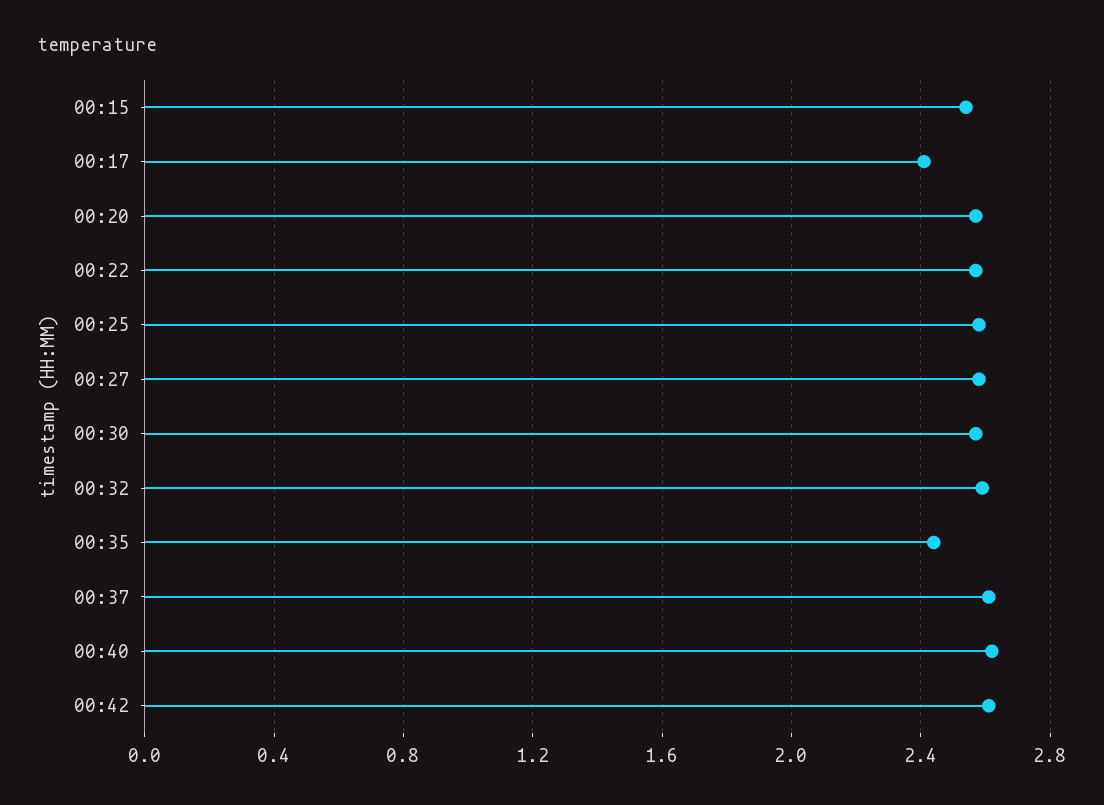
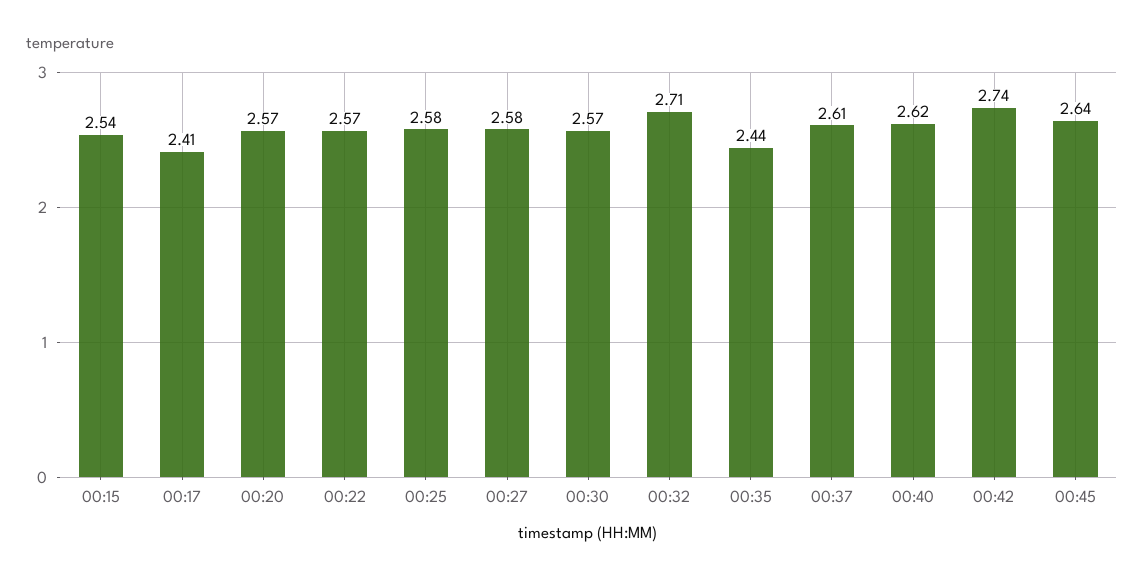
00:32: 2.6 -> 2.71
00:42: 2.6 -> 2.74
00:45: none -> 2.64

